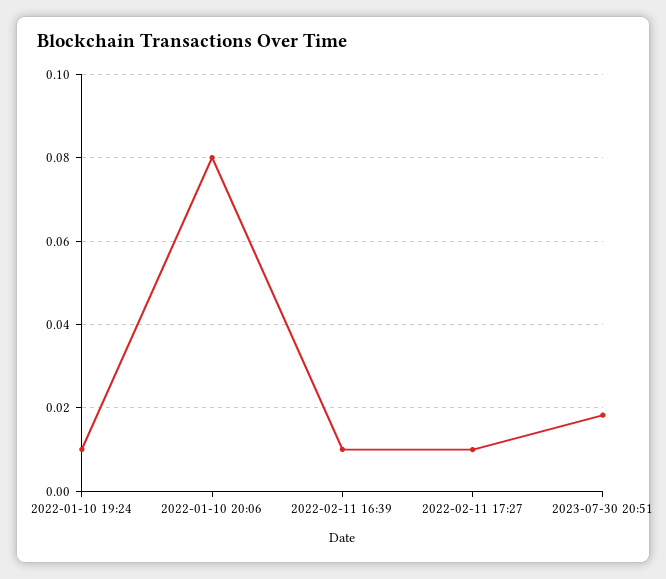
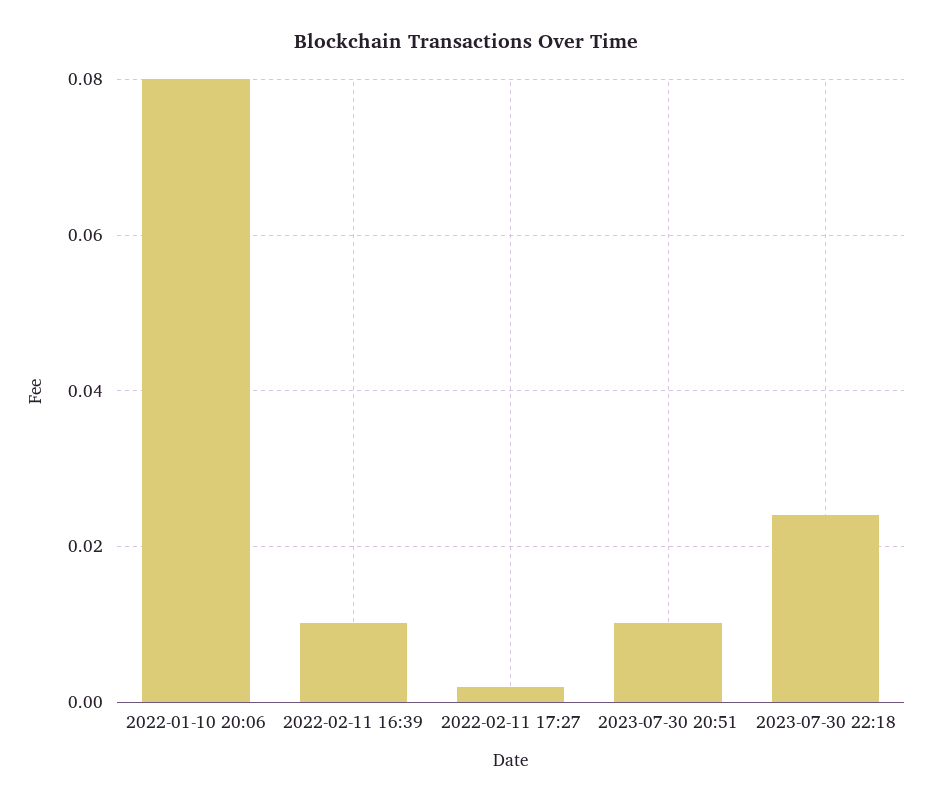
2022-01-10 19:24: 0.01 -> none
2022-02-11 17:27: 0.01 -> 0.002
2023-07-30 20:51: 0.018 -> 0.01
2023-07-30 22:18: none -> 0.024

